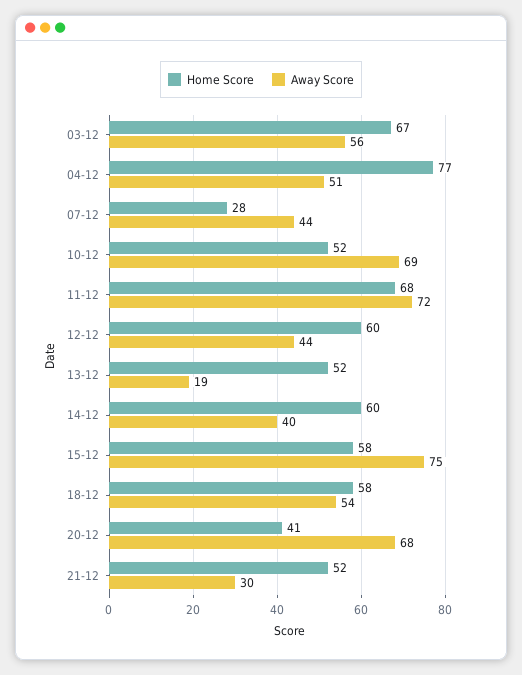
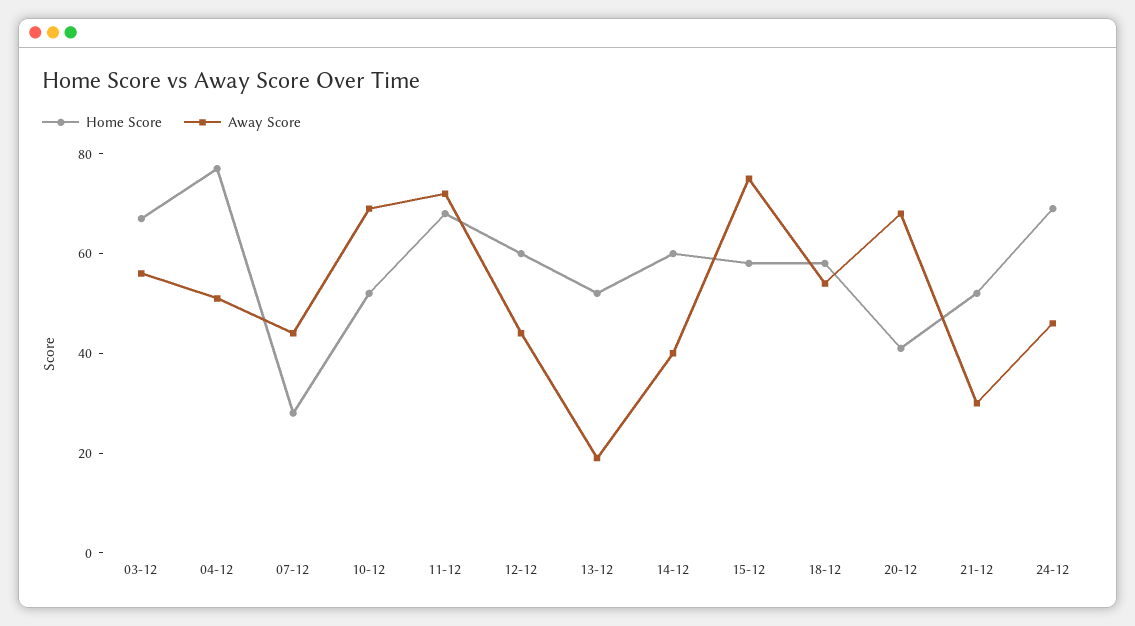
Home Score, 24-12: none -> 70
Away Score, 24-12: none -> 45

